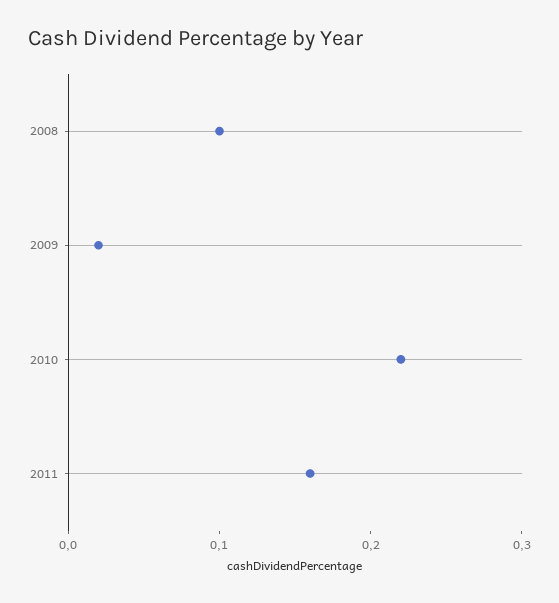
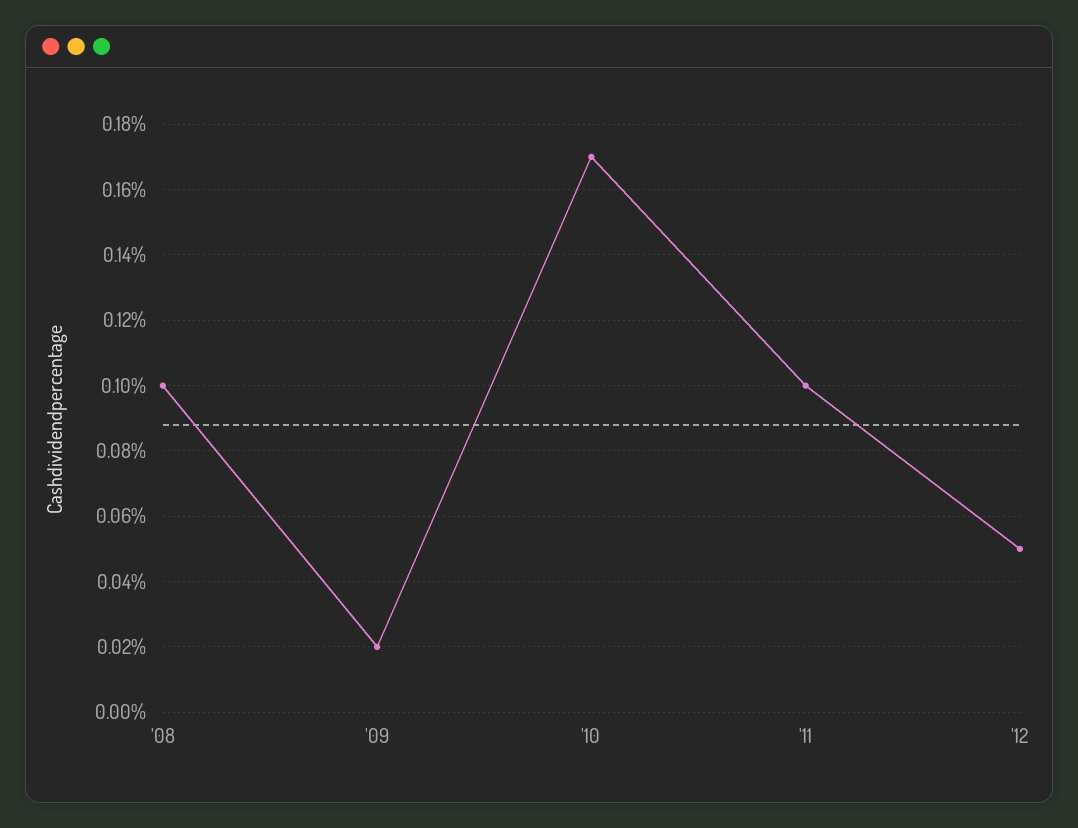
2010: 0.22 -> 0.17
2011: 0.16 -> 0.1
'12: none -> 0.05

